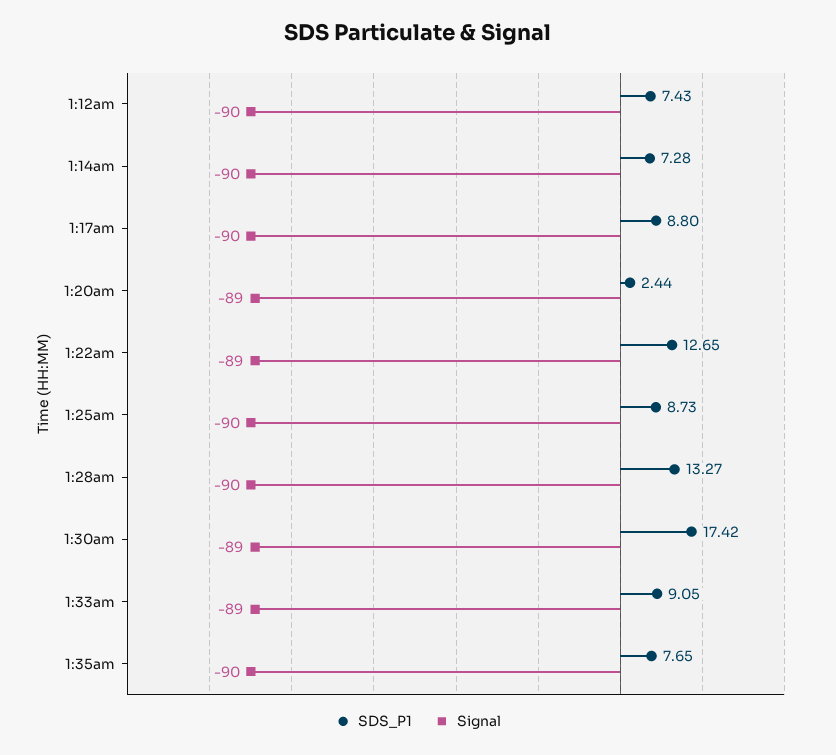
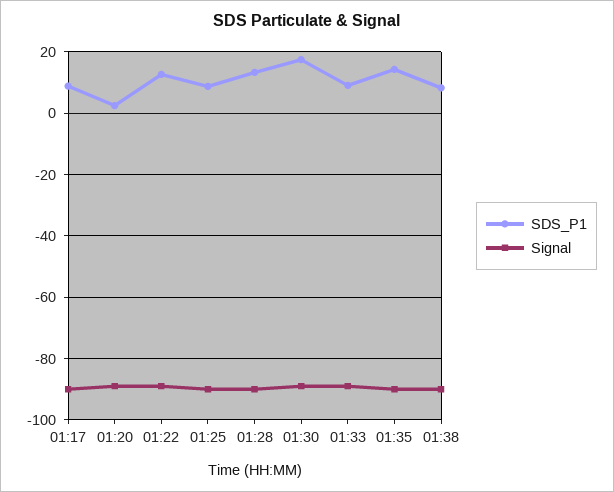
SDS_P1, 1:12am: 7.43 -> none
Signal, 1:12am: -90 -> none
SDS_P1, 1:14am: 7.28 -> none
Signal, 1:14am: -90 -> none
SDS_P1, 1:35am: 7.65 -> 14
SDS_P1, 01:38: none -> 8
Signal, 01:38: none -> -90

